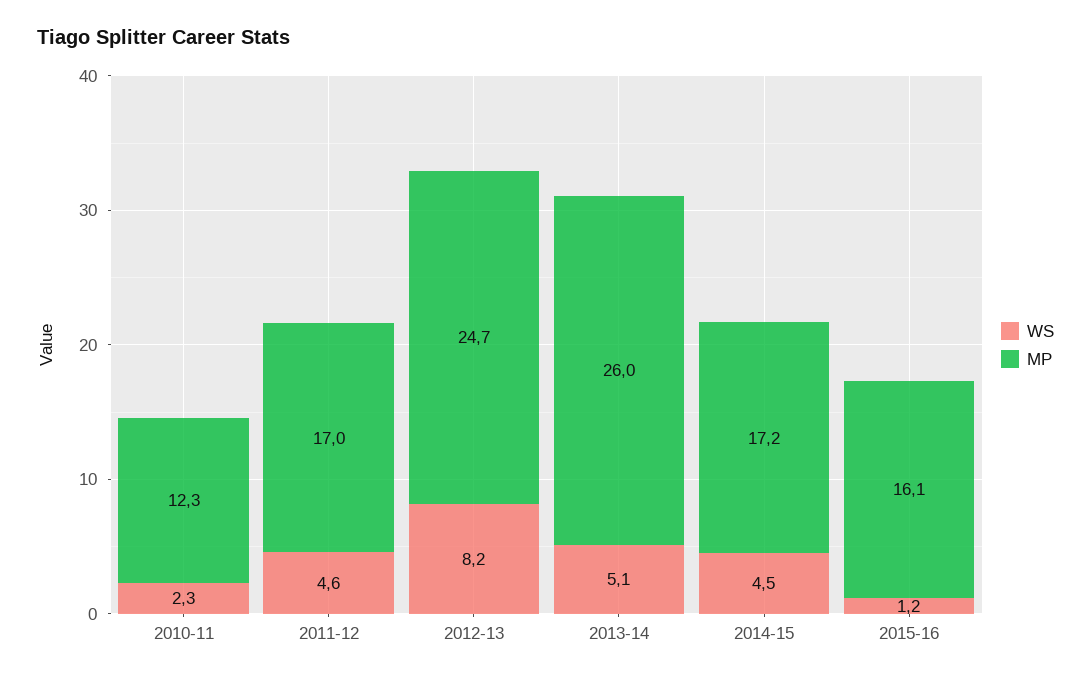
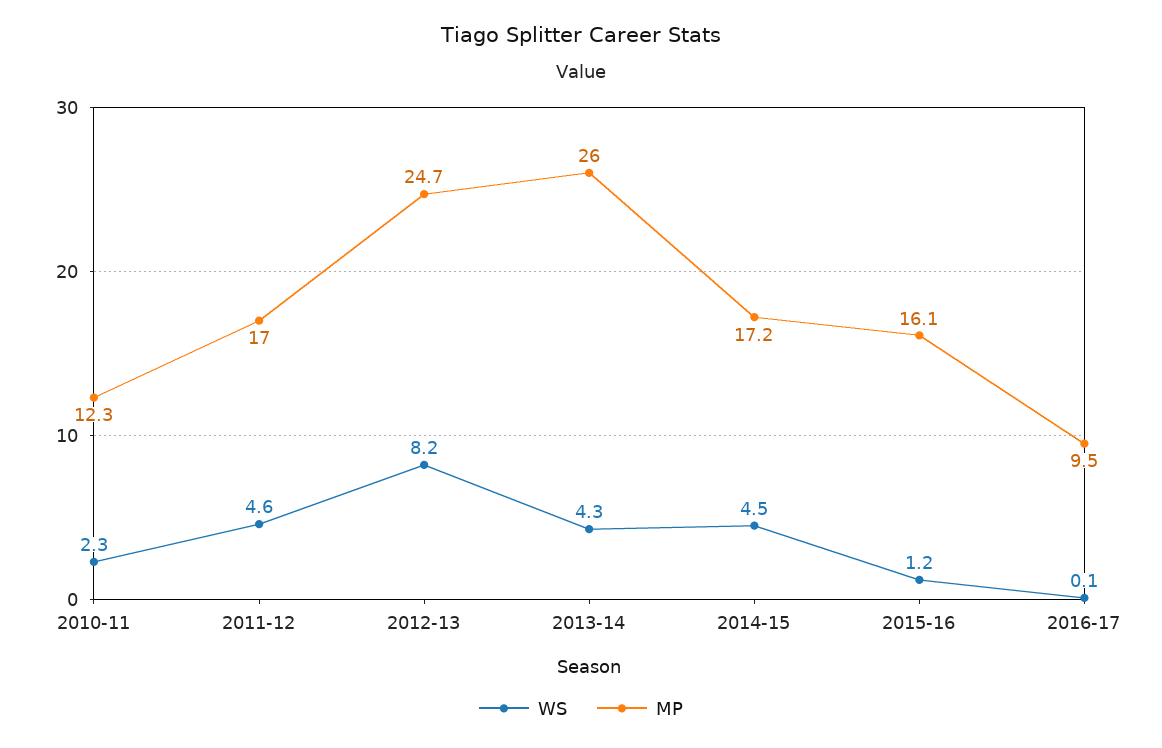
WS, 2013-14: 5.1 -> 4.3
WS, 2016-17: none -> 0.1
MP, 2016-17: none -> 9.5

